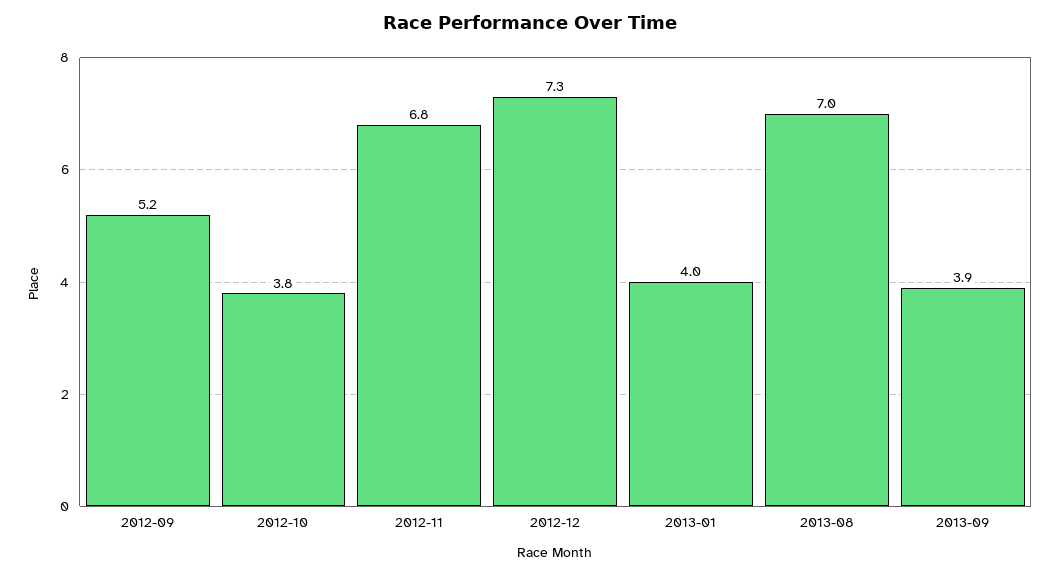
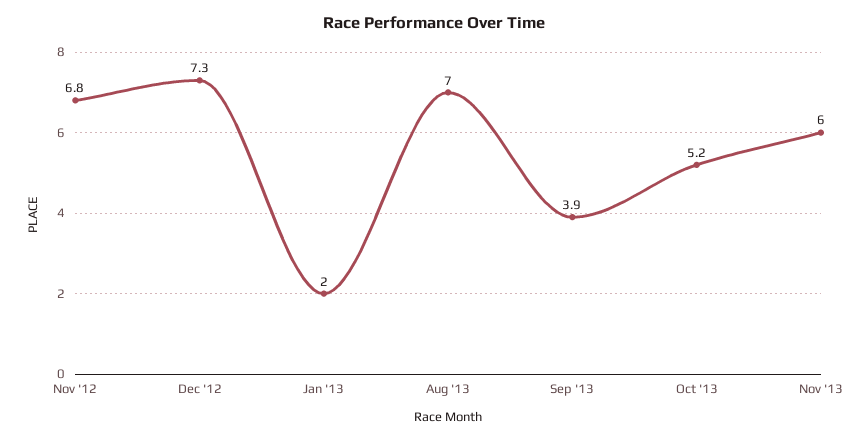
2012-09: 5.2 -> none
2012-10: 3.8 -> none
2013-01: 4 -> 2
Oct '13: none -> 5.2
Nov '13: none -> 6

